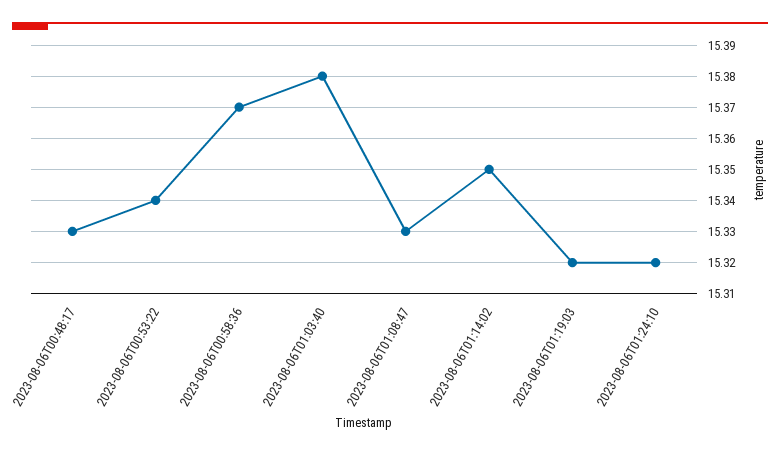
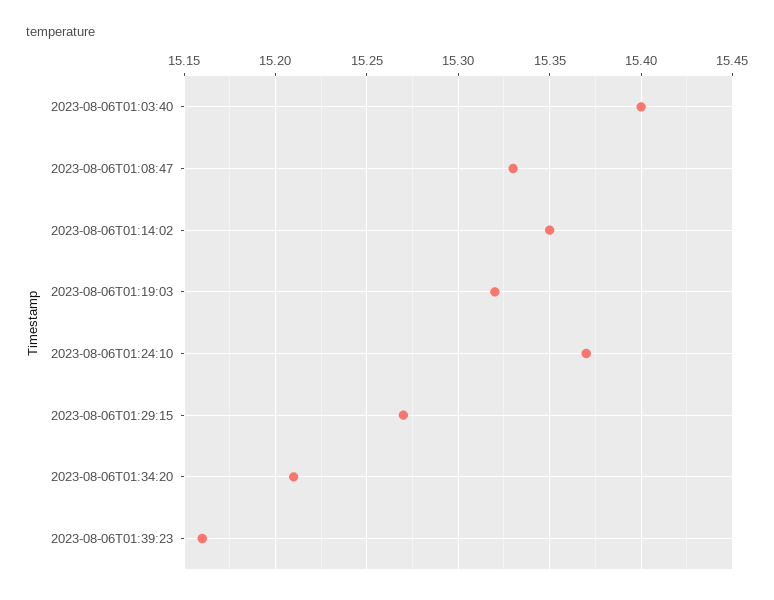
2023-08-06T00:48:17: 15.33 -> none
2023-08-06T00:53:22: 15.34 -> none
2023-08-06T00:58:36: 15.37 -> none
2023-08-06T01:03:40: 15.38 -> 15.4
2023-08-06T01:24:10: 15.32 -> 15.37
2023-08-06T01:29:15: none -> 15.27
2023-08-06T01:34:20: none -> 15.21
2023-08-06T01:39:23: none -> 15.16

